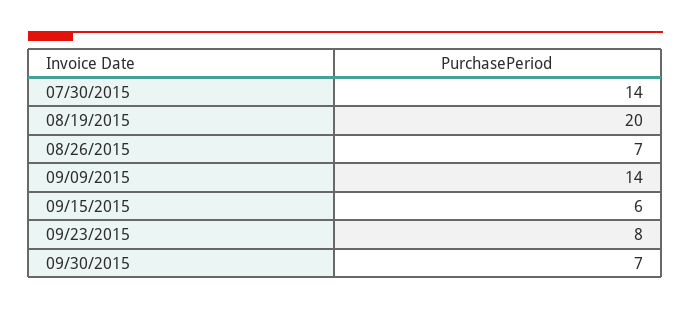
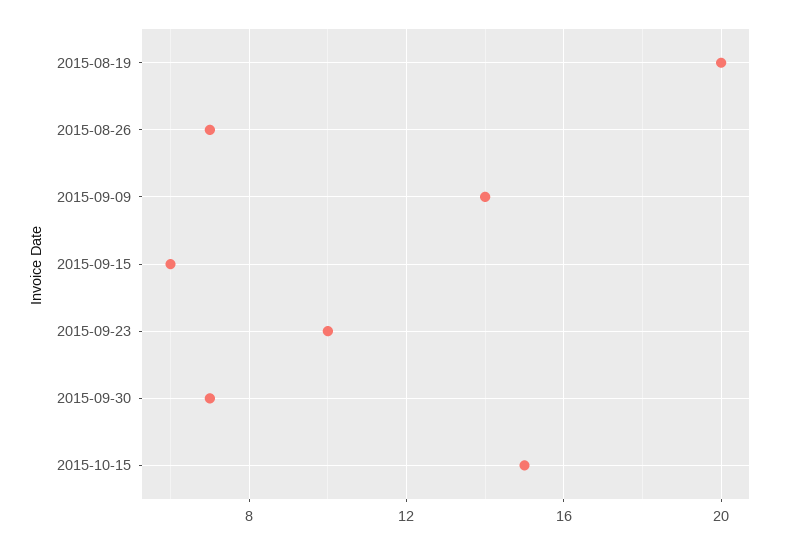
07/30/2015: 14 -> none
09/23/2015: 8 -> 10
2015-10-15: none -> 15

